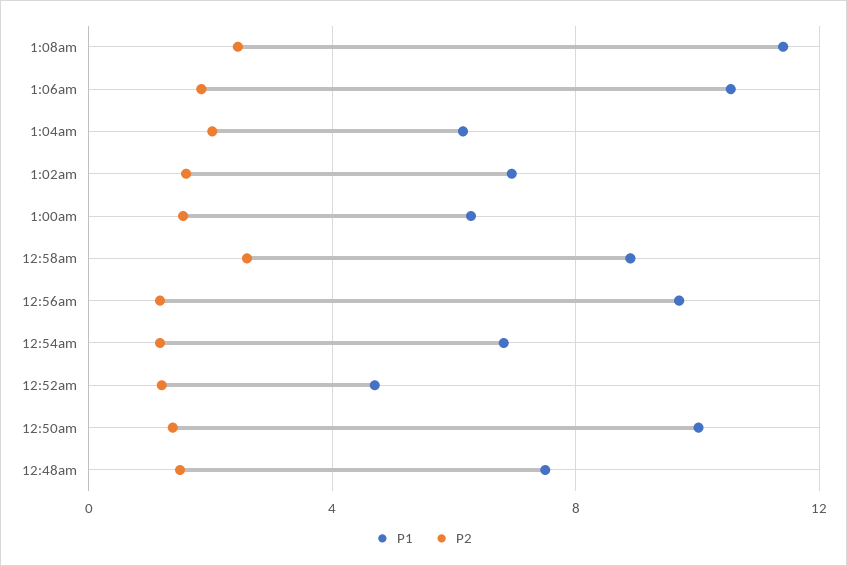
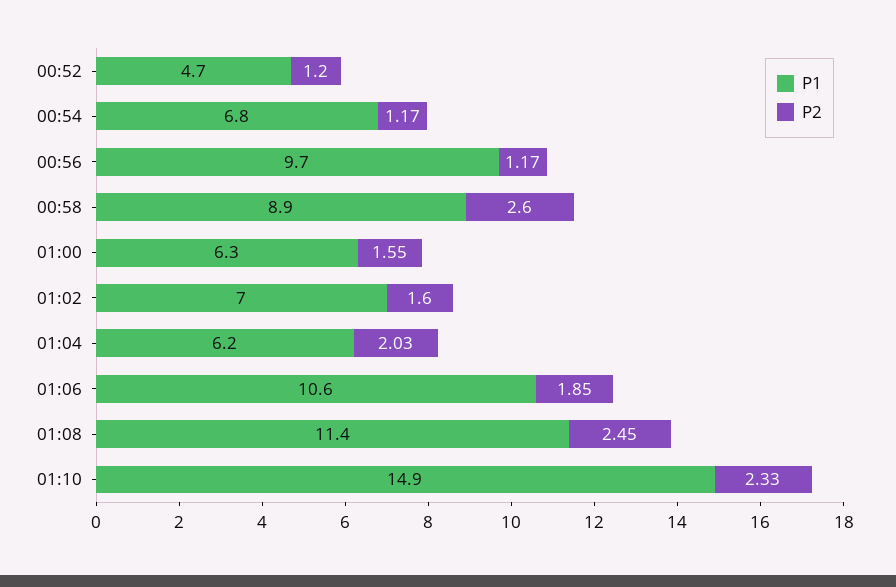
P1, 12:50am: 10 -> none
P2, 12:50am: 1.5 -> none
P1, 12:48am: 7.5 -> none
P2, 12:48am: 1.5 -> none
P1, 01:10: none -> 14.9
P2, 01:10: none -> 2.33

